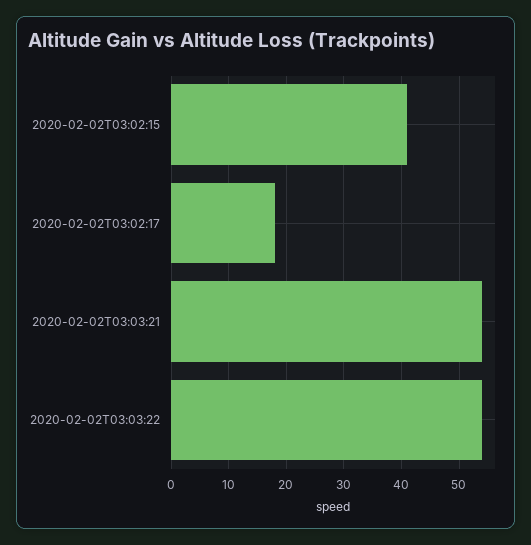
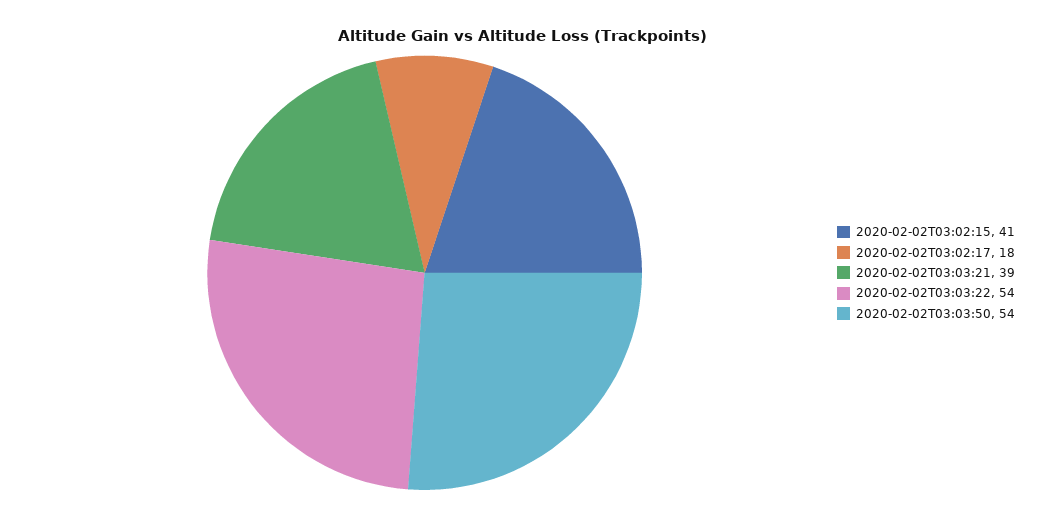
2020-02-02T03:03:21: 55 -> 39
2020-02-02T03:03:50: none -> 54

